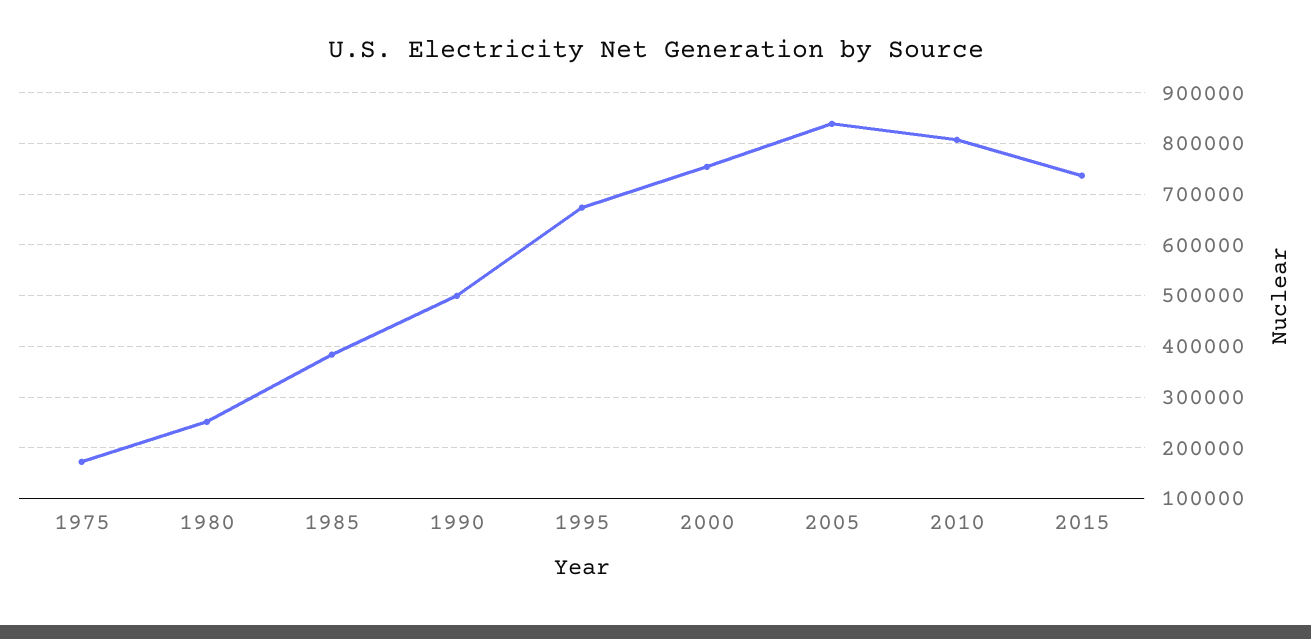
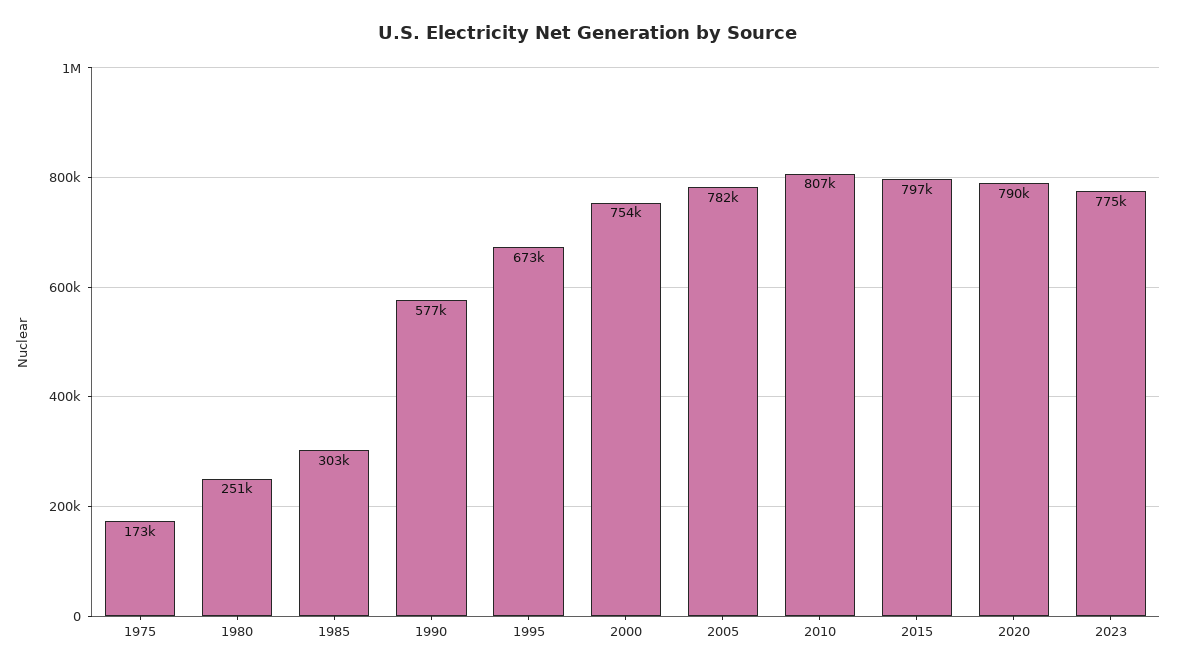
1985: 380000 -> 303000
1990: 500000 -> 577000
2005: 840000 -> 782000
2015: 740000 -> 797000
2020: none -> 790000
2023: none -> 775000

